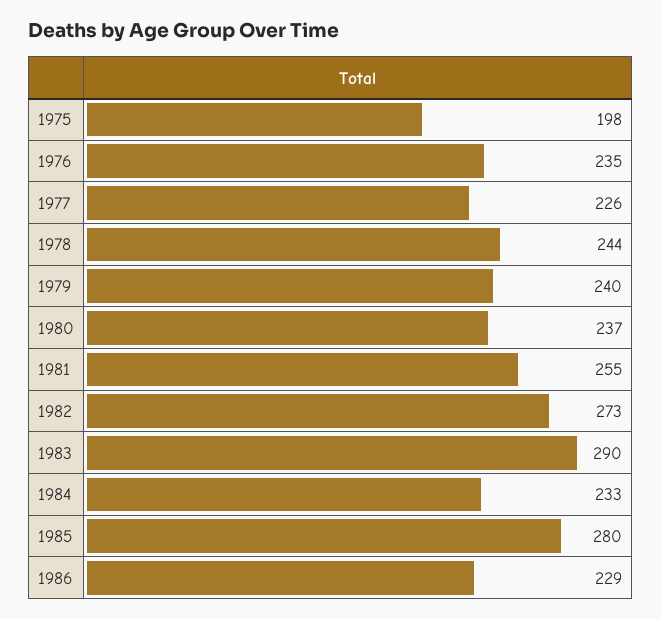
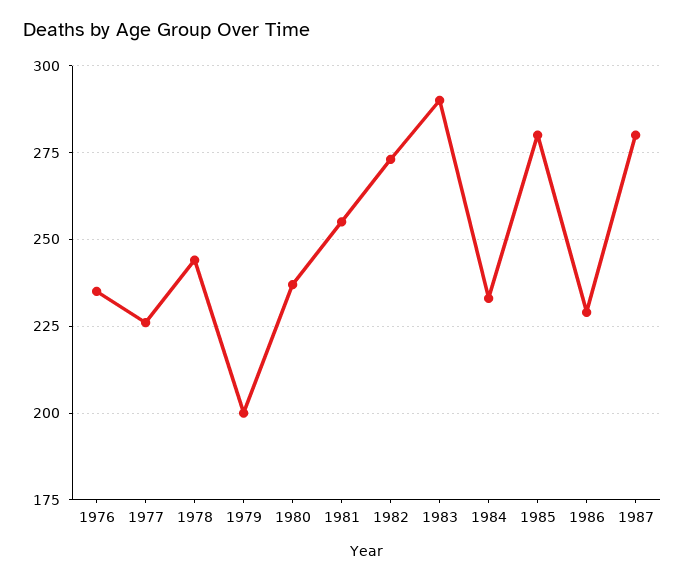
1975: 198 -> none
1979: 240 -> 200
1987: none -> 280

